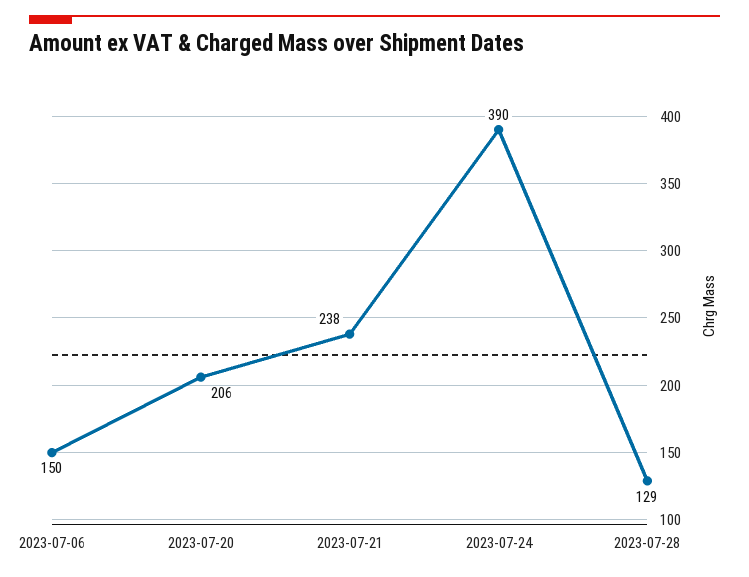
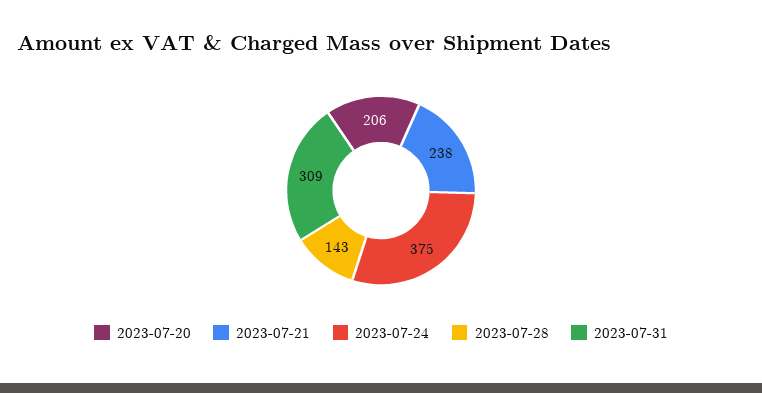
2023-07-06: 150 -> none
2023-07-24: 390 -> 375
2023-07-28: 129 -> 143
2023-07-31: none -> 309

